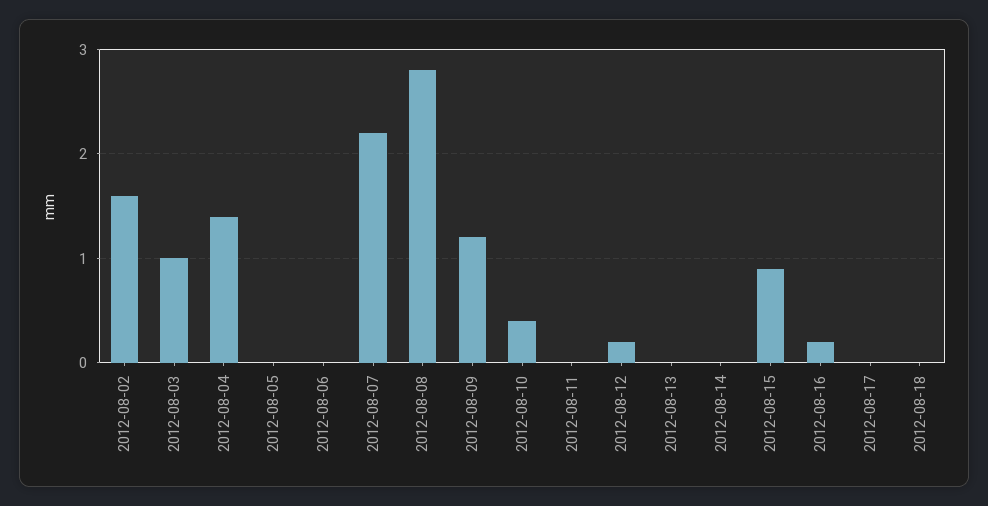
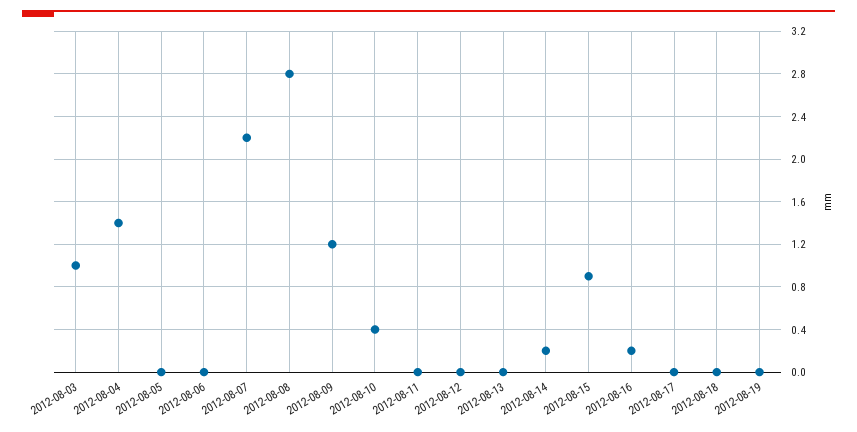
2012-08-02: 1.6 -> none
2012-08-12: 0.2 -> 0
2012-08-14: 0 -> 0.2
2012-08-19: none -> 0

